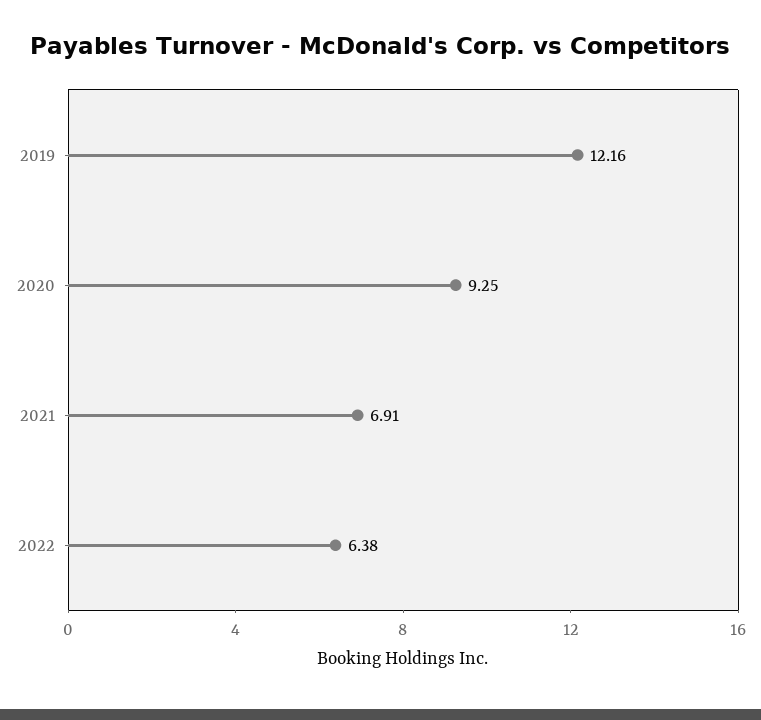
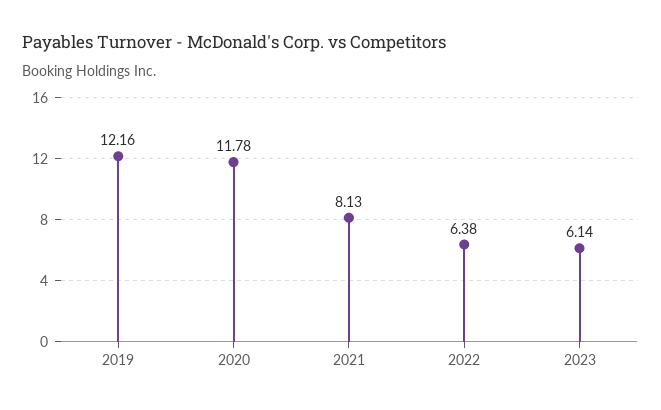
2020: 9.25 -> 11.78
2021: 6.91 -> 8.13
2023: none -> 6.14

